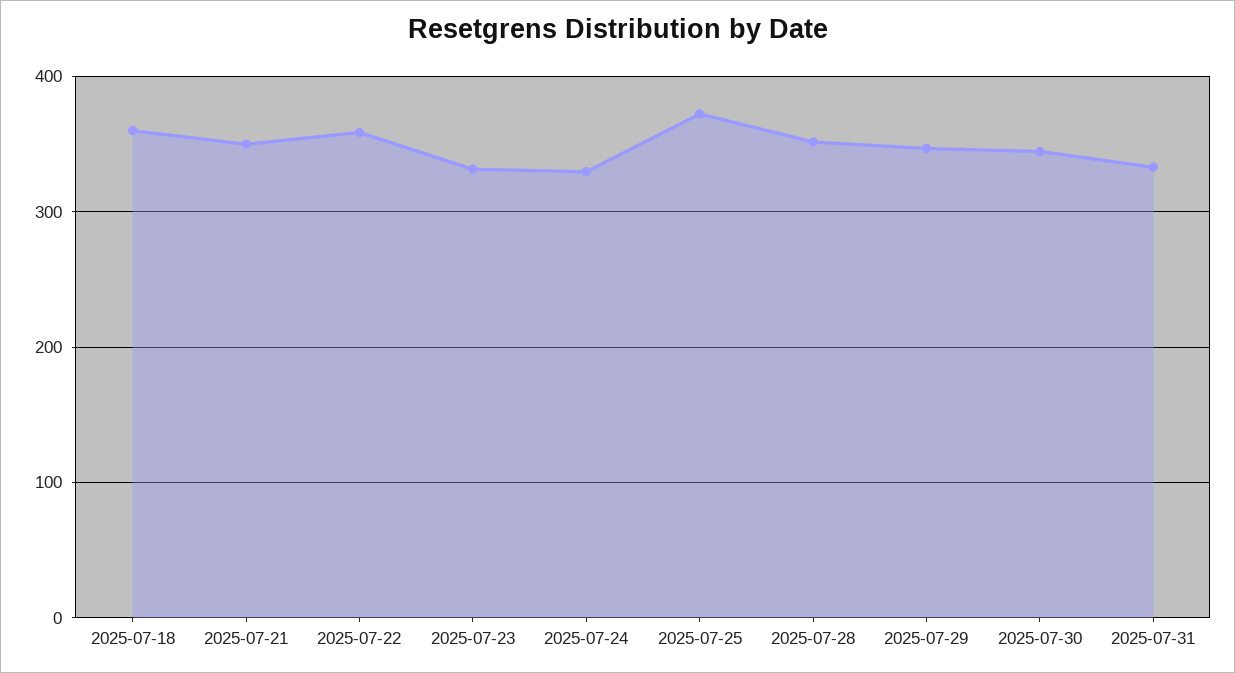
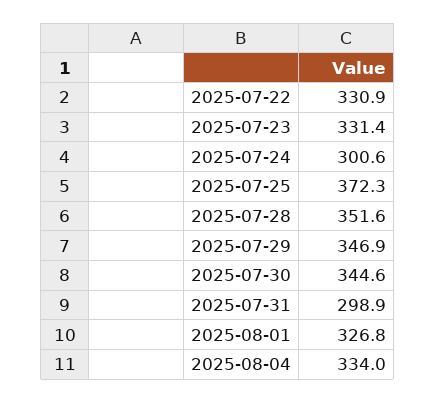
2025-07-18: 360 -> none
2025-07-21: 350 -> none
2025-07-22: 360 -> 330.9
2025-07-24: 330 -> 300.6
2025-07-31: 330 -> 298.9
2025-08-01: none -> 326.8
2025-08-04: none -> 334

